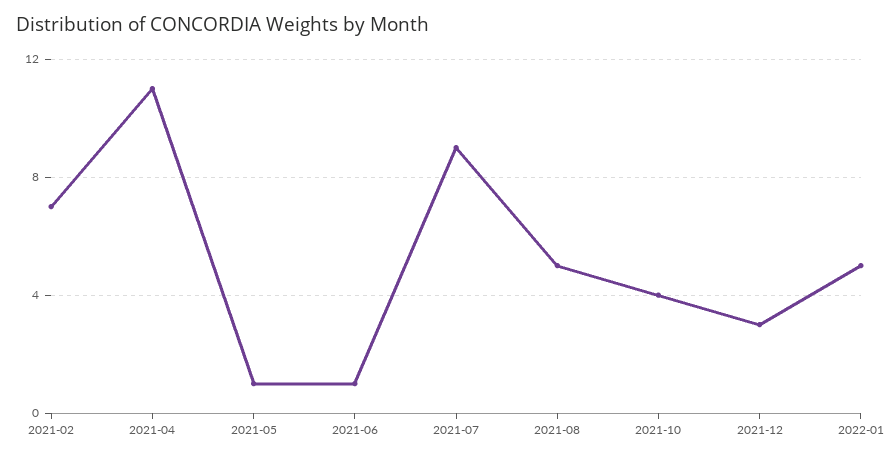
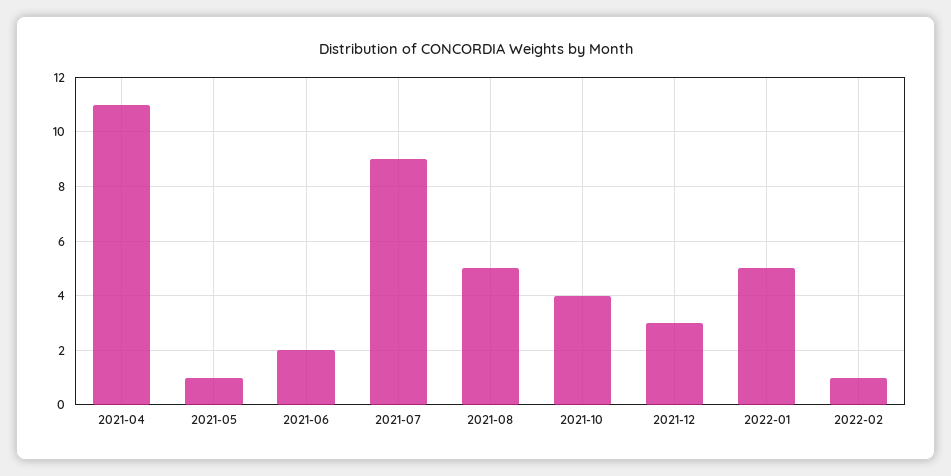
2021-02: 7 -> none
2021-06: 1 -> 2
2022-02: none -> 1

